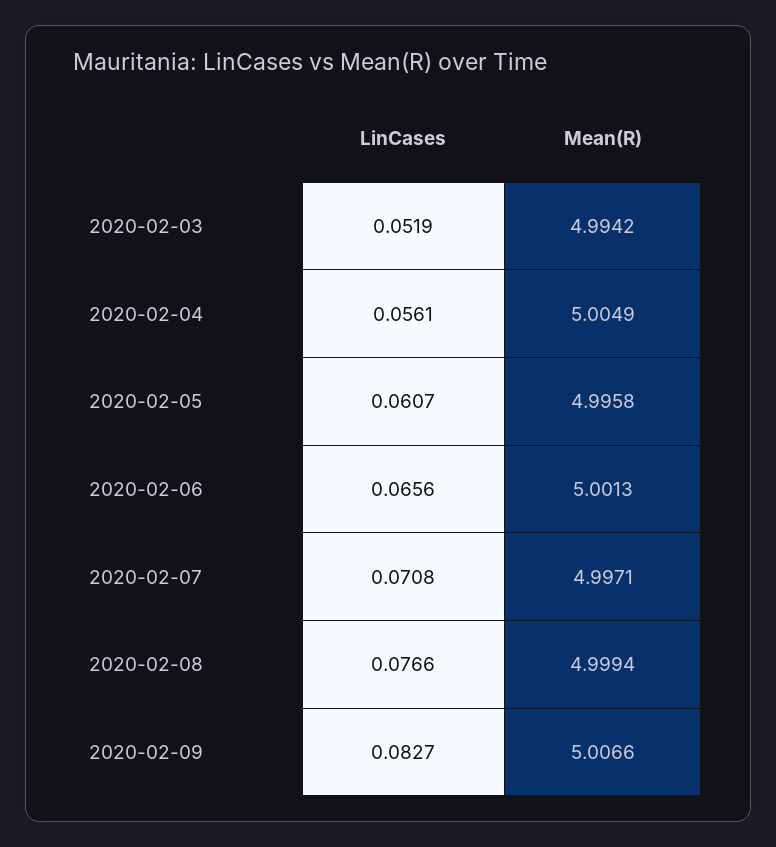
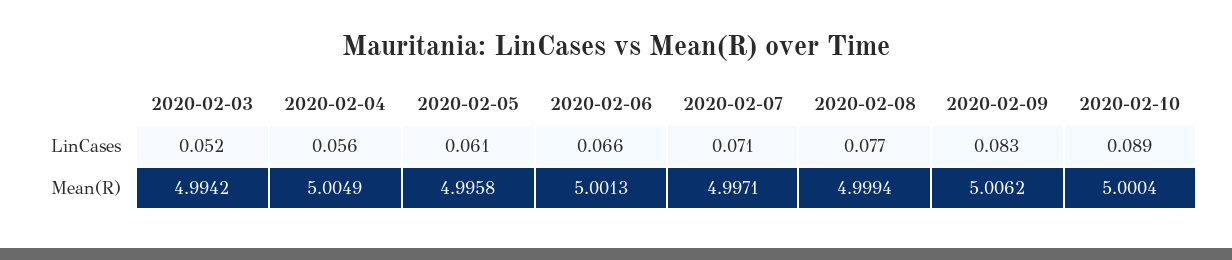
Mean(R), 2020-02-09: 5.0066 -> 5.0062
LinCases, 2020-02-10: none -> 0.089
Mean(R), 2020-02-10: none -> 5.0004

